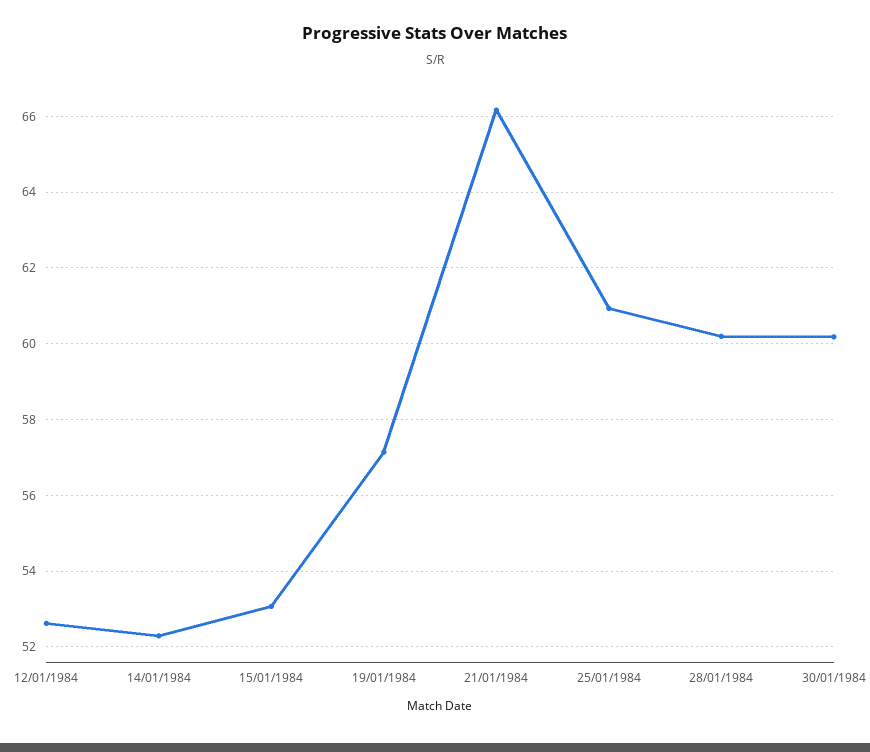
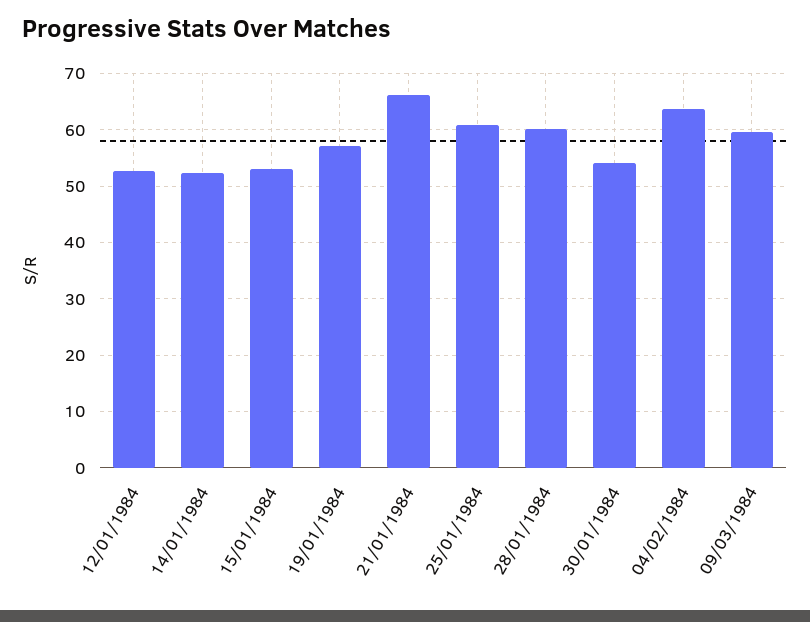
30/01/1984: 60.2 -> 54
04/02/1984: none -> 64
09/03/1984: none -> 60

